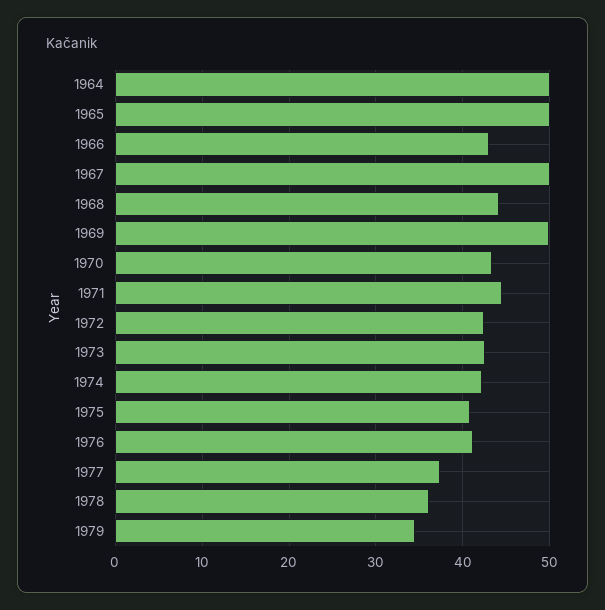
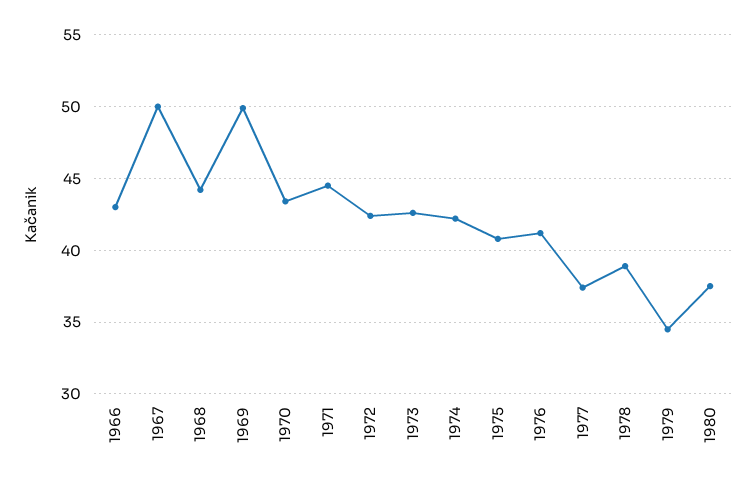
1964: 50 -> none
1965: 50 -> none
1978: 36 -> 39
1980: none -> 37.5

